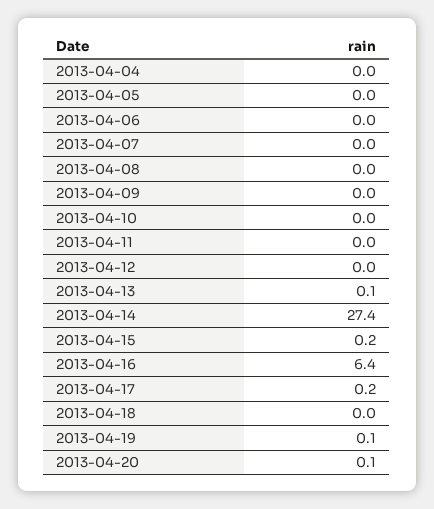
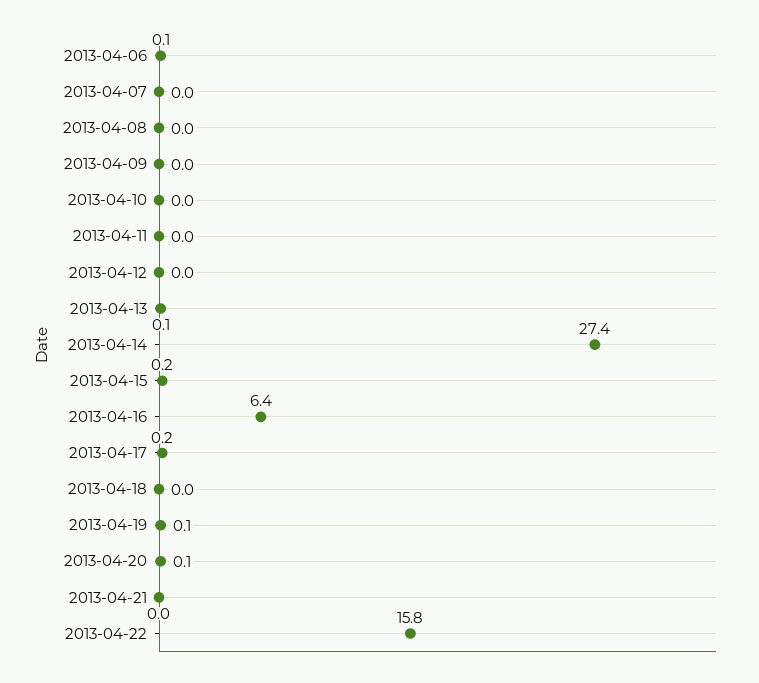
2013-04-04: 0 -> none
2013-04-05: 0 -> none
2013-04-06: 0 -> 0.1
2013-04-21: none -> 0
2013-04-22: none -> 15.8

